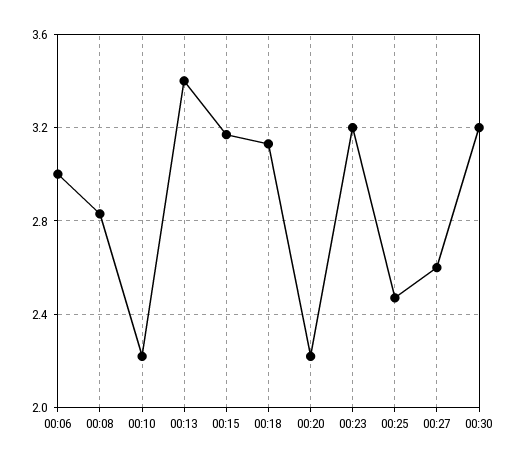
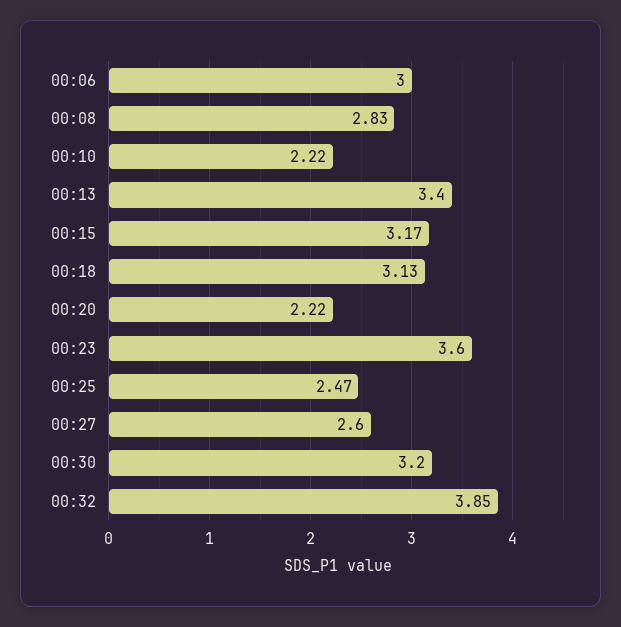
00:23: 3.2 -> 3.6
00:32: none -> 3.85

